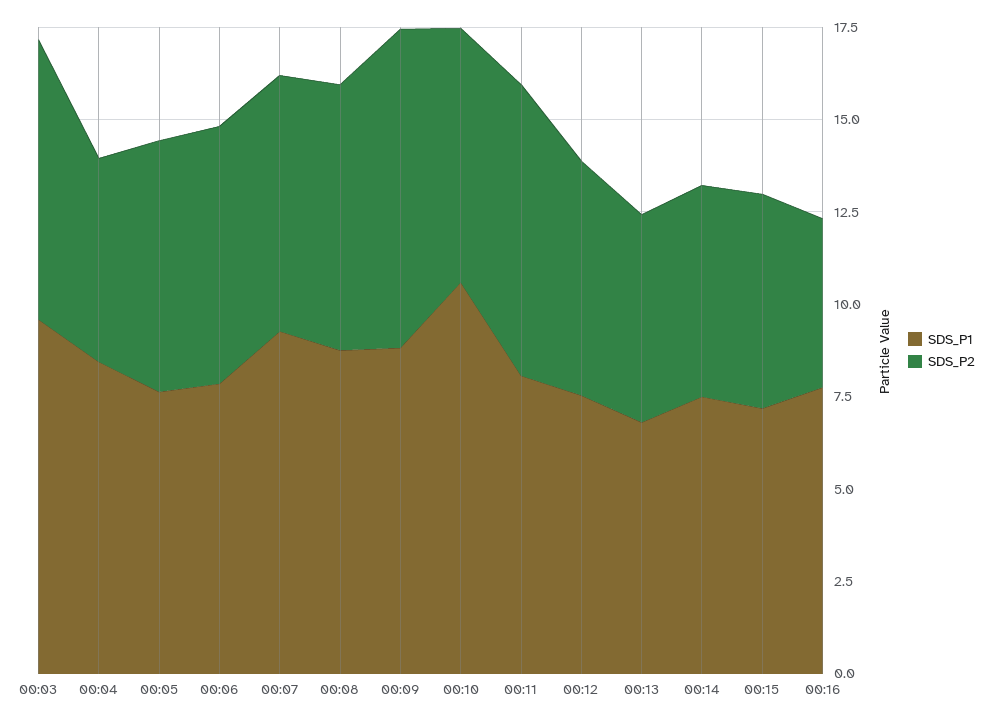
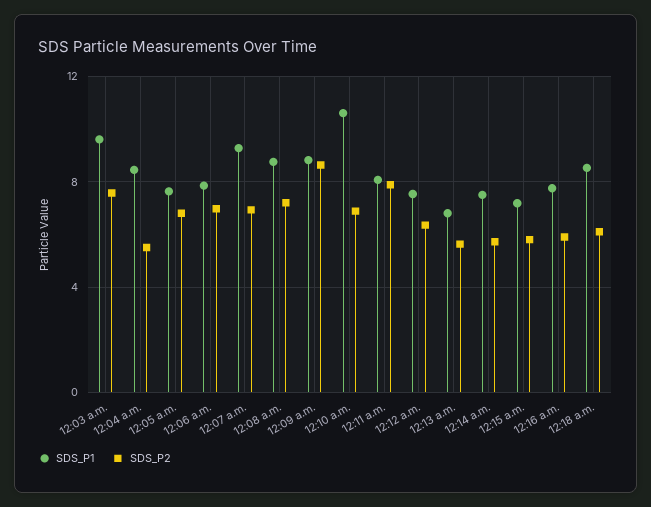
SDS_P2, 00:16: 4.5 -> 6
SDS_P1, 12:18 a.m.: none -> 8.5
SDS_P2, 12:18 a.m.: none -> 6

